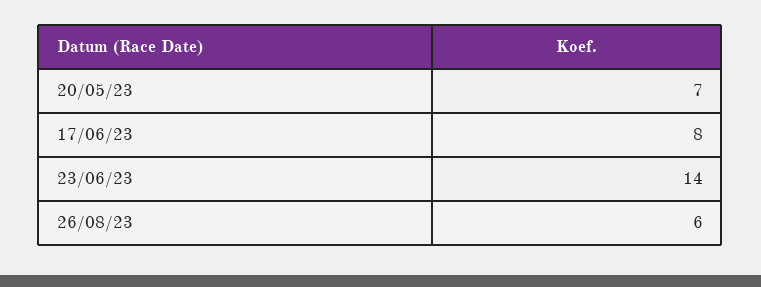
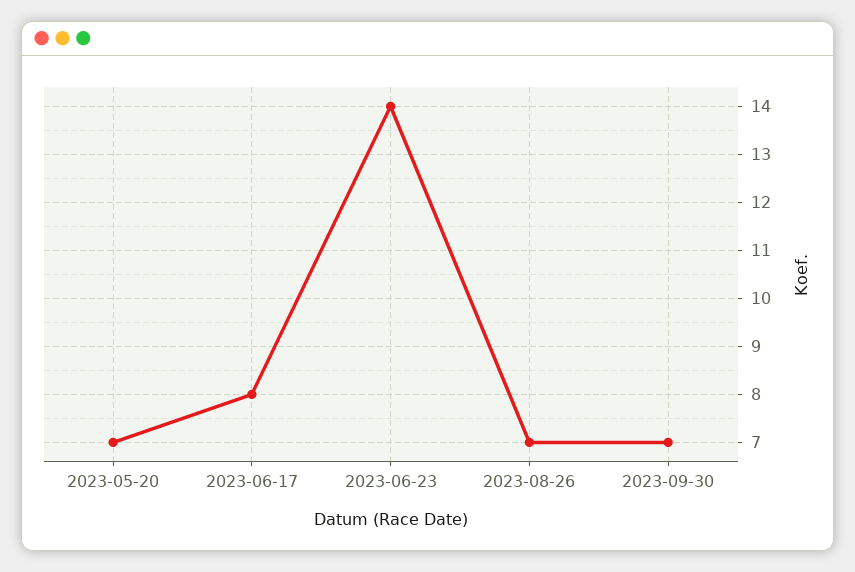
26/08/23: 6 -> 7
2023-09-30: none -> 7

